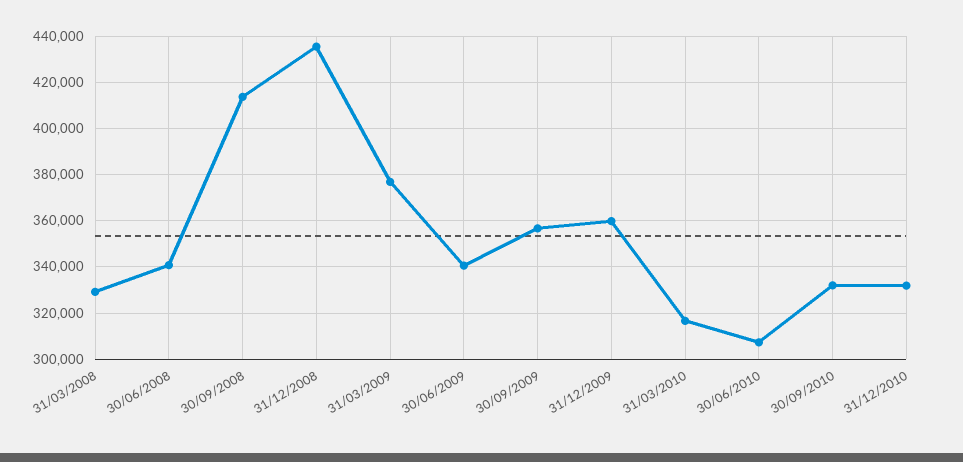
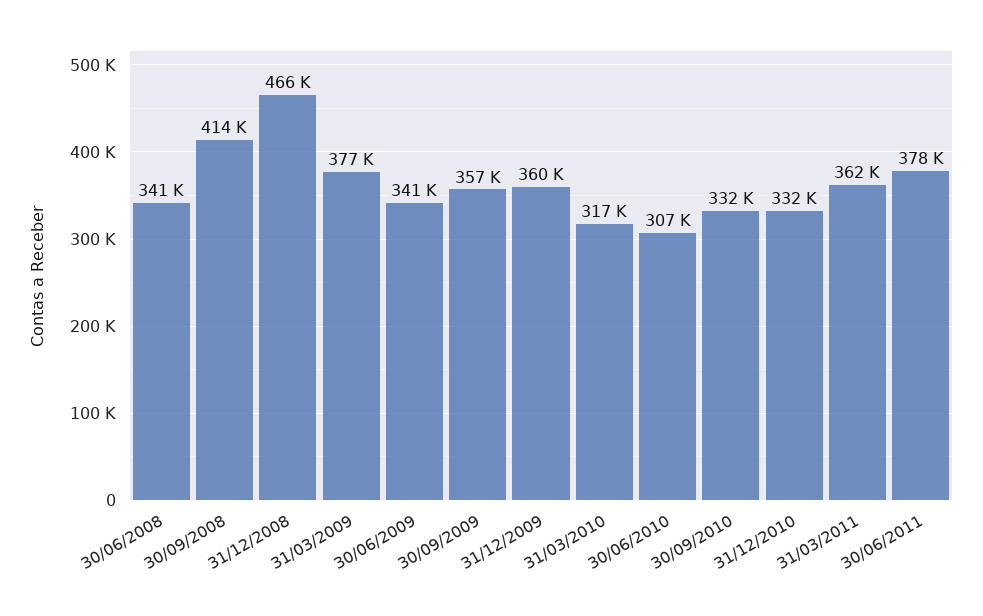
31/03/2008: 330000 -> none
31/12/2008: 435000 -> 466000
31/03/2011: none -> 362000
30/06/2011: none -> 378000

